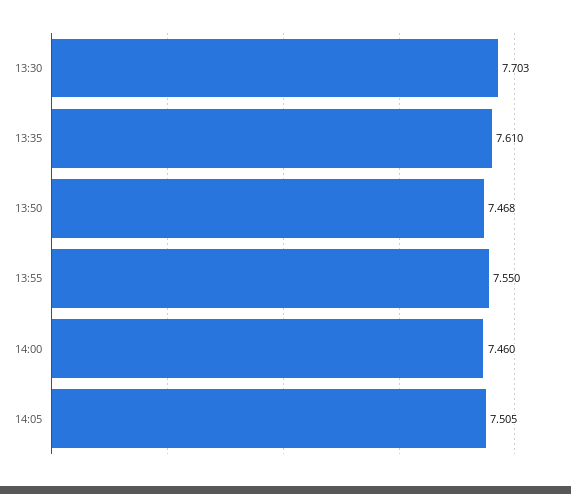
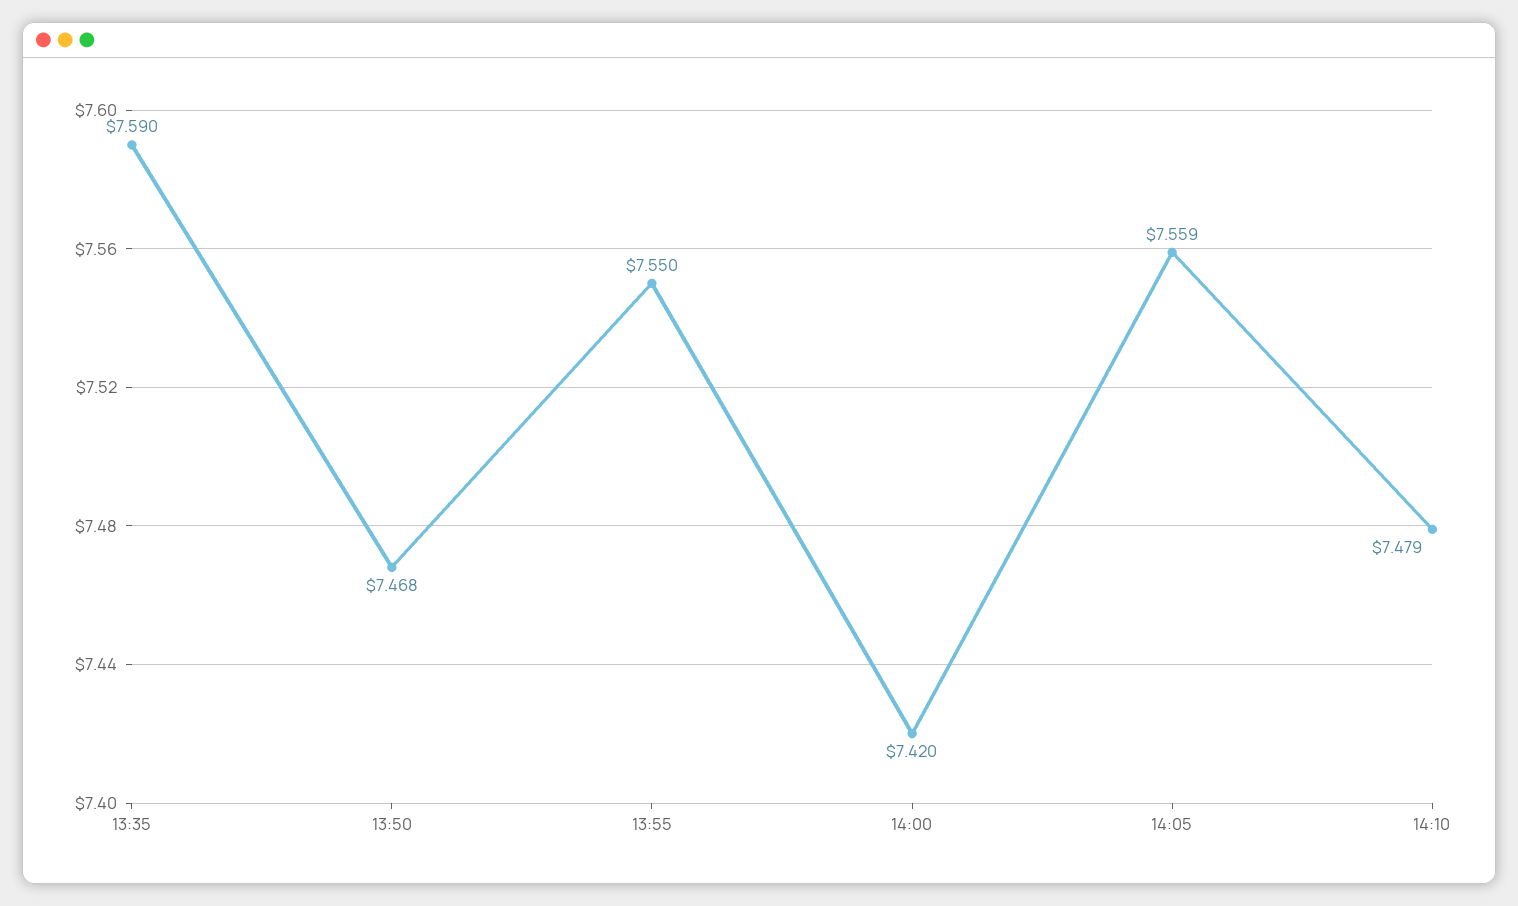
13:30: 7.703 -> none
13:35: 7.61 -> 7.59
14:00: 7.46 -> 7.42
14:05: 7.505 -> 7.559
14:10: none -> 7.479

